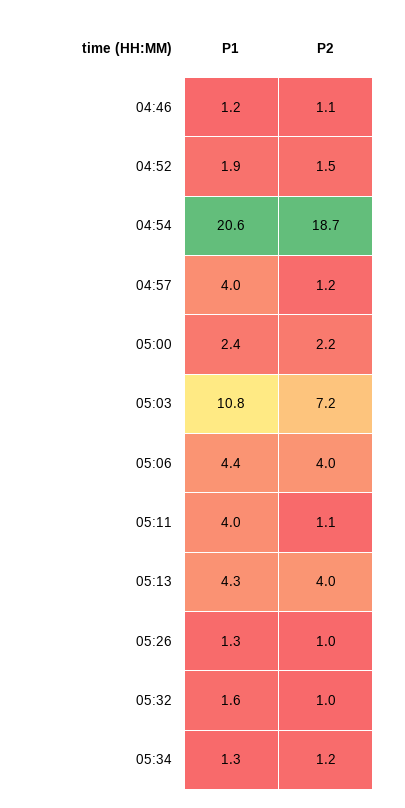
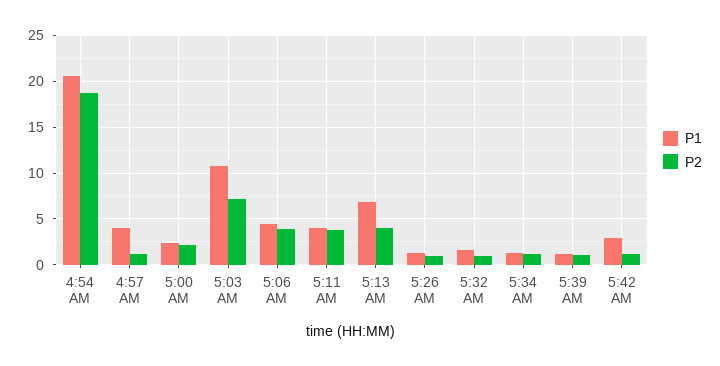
P1, 04:46: 1.2 -> none
P2, 04:46: 1.1 -> none
P1, 04:52: 1.9 -> none
P2, 04:52: 1.5 -> none
P2, 05:11: 1.1 -> 4
P1, 05:13: 4.3 -> 7
P1, 5:39 AM: none -> 1
P2, 5:39 AM: none -> 1
P1, 5:42 AM: none -> 3
P2, 5:42 AM: none -> 1

